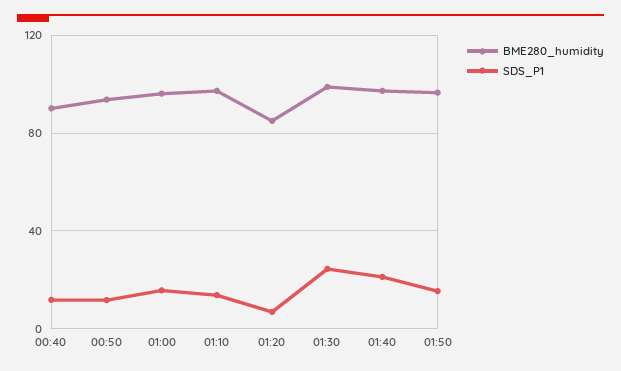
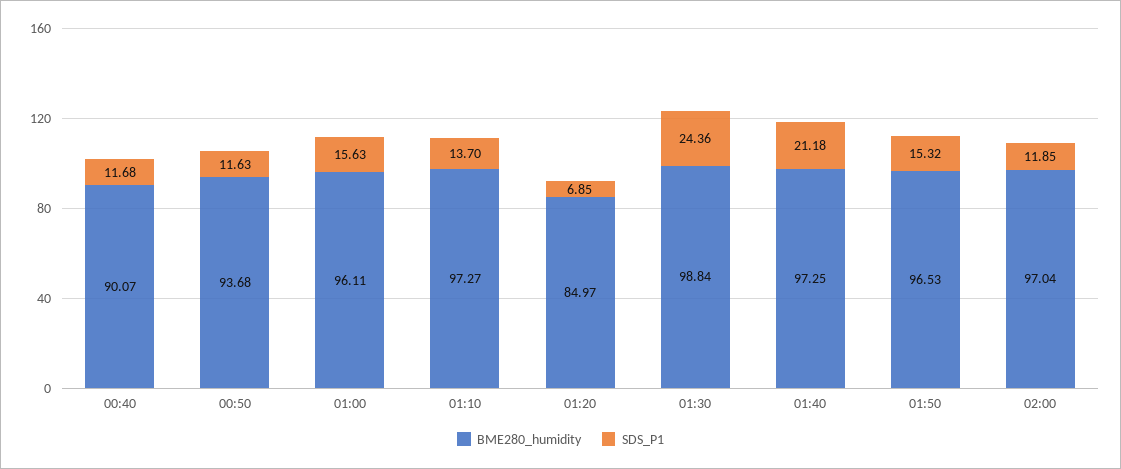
BME280_humidity, 02:00: none -> 97.04
SDS_P1, 02:00: none -> 11.85

